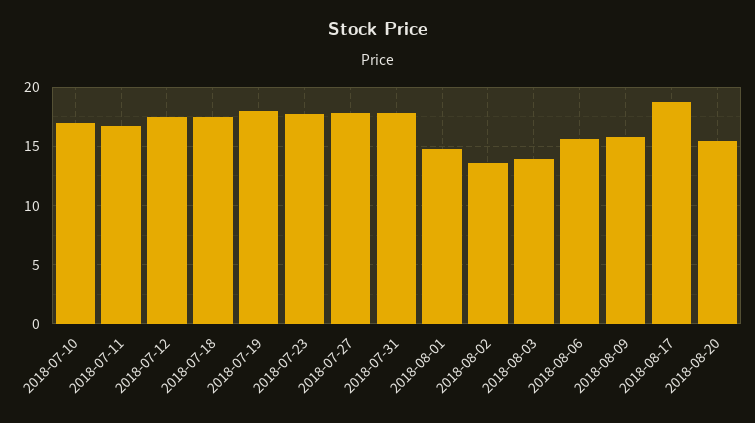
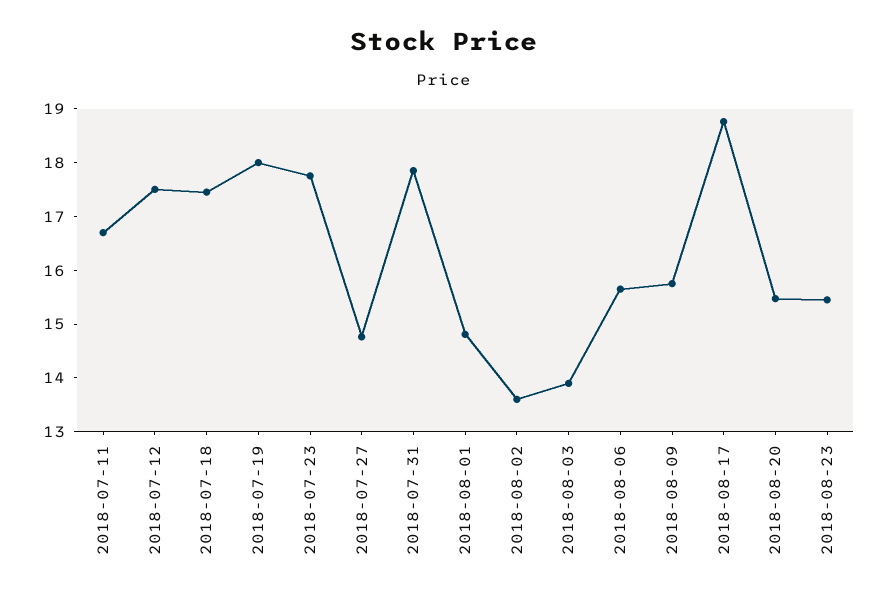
2018-07-10: 17 -> none
2018-07-27: 18 -> 14.8
2018-08-23: none -> 15.4

